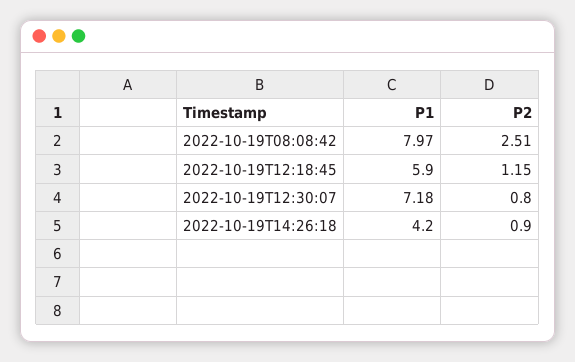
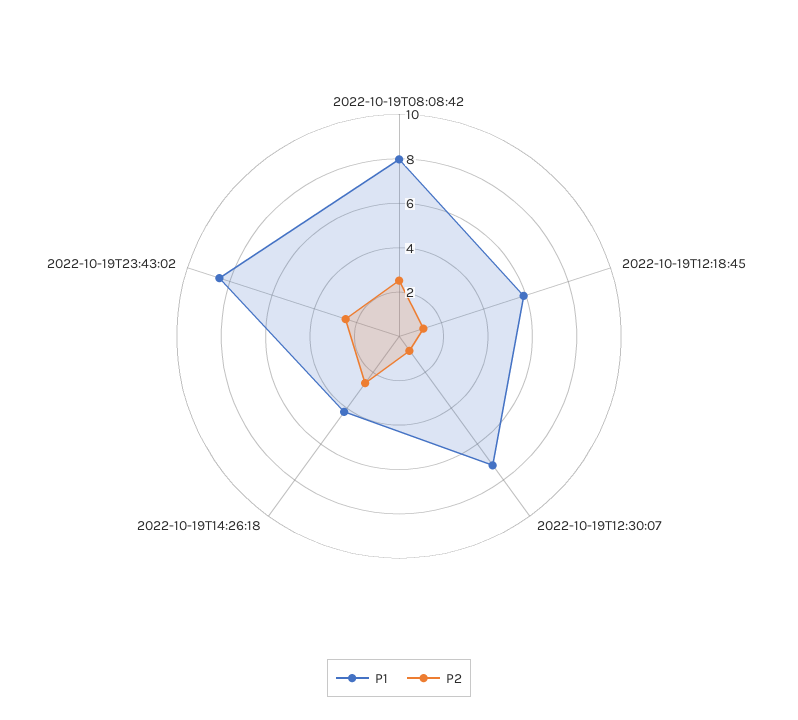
P2, 2022-10-19T14:26:18: 0.9 -> 2.5
P1, 2022-10-19T23:43:02: none -> 8.5
P2, 2022-10-19T23:43:02: none -> 2.5

